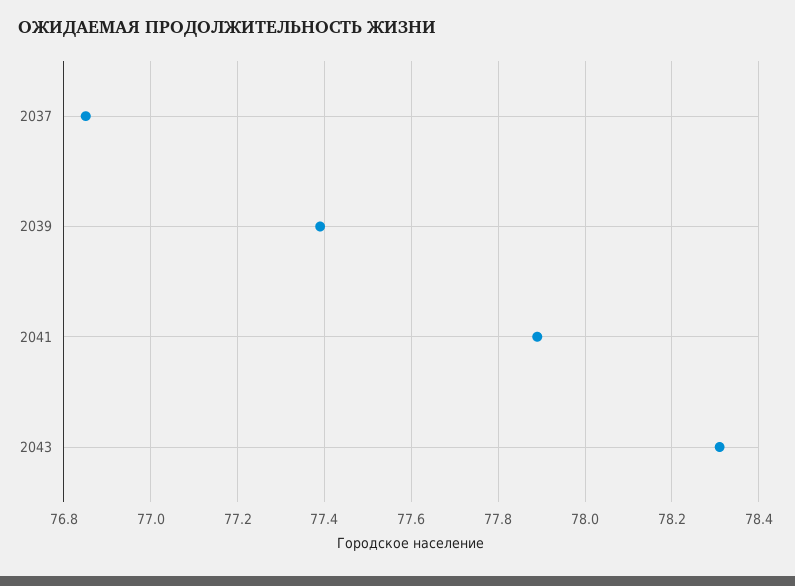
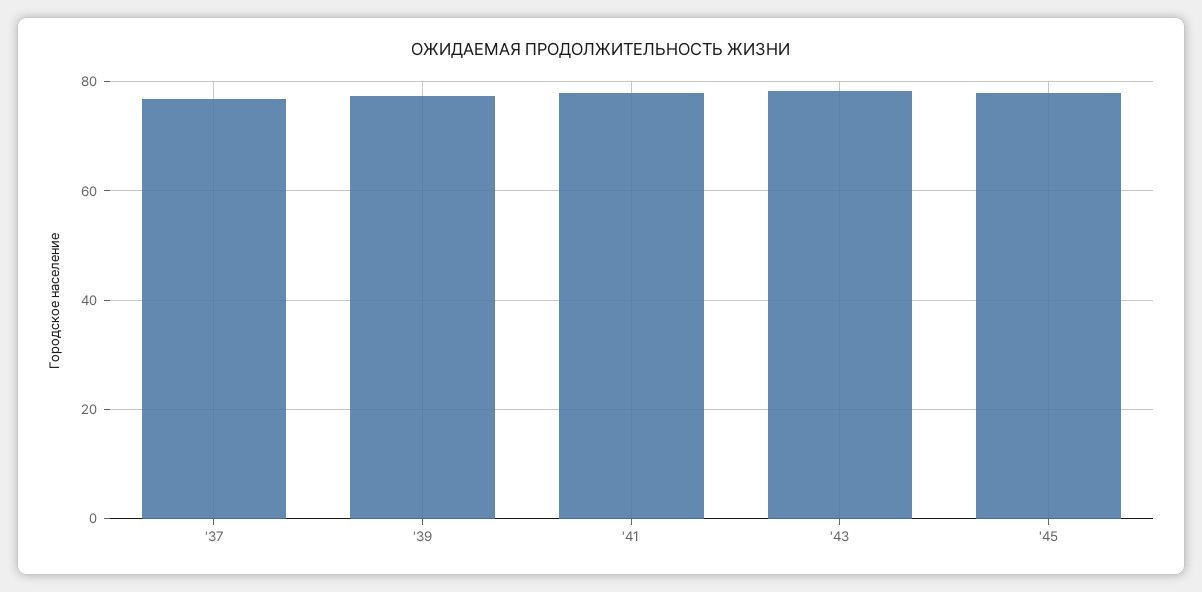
'45: none -> 78

